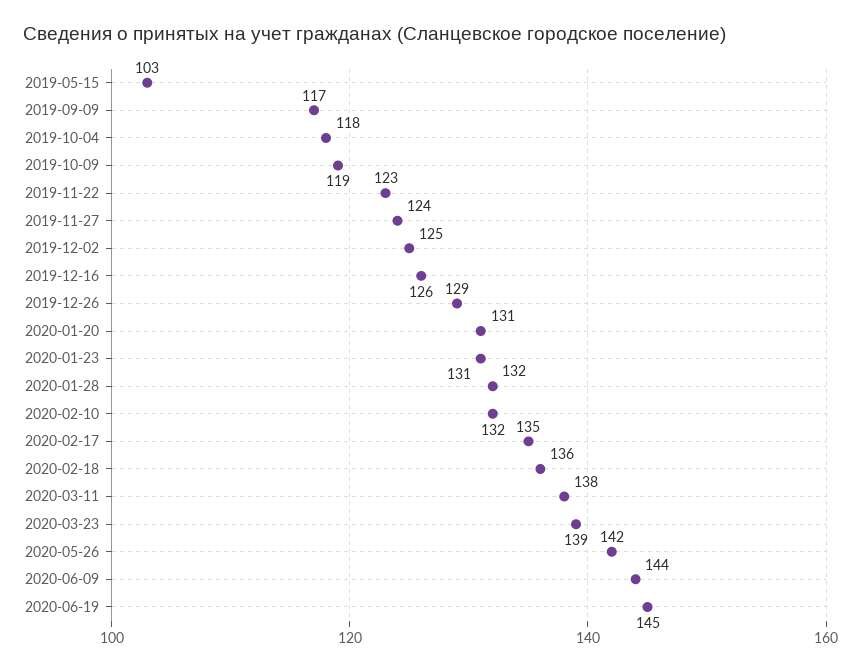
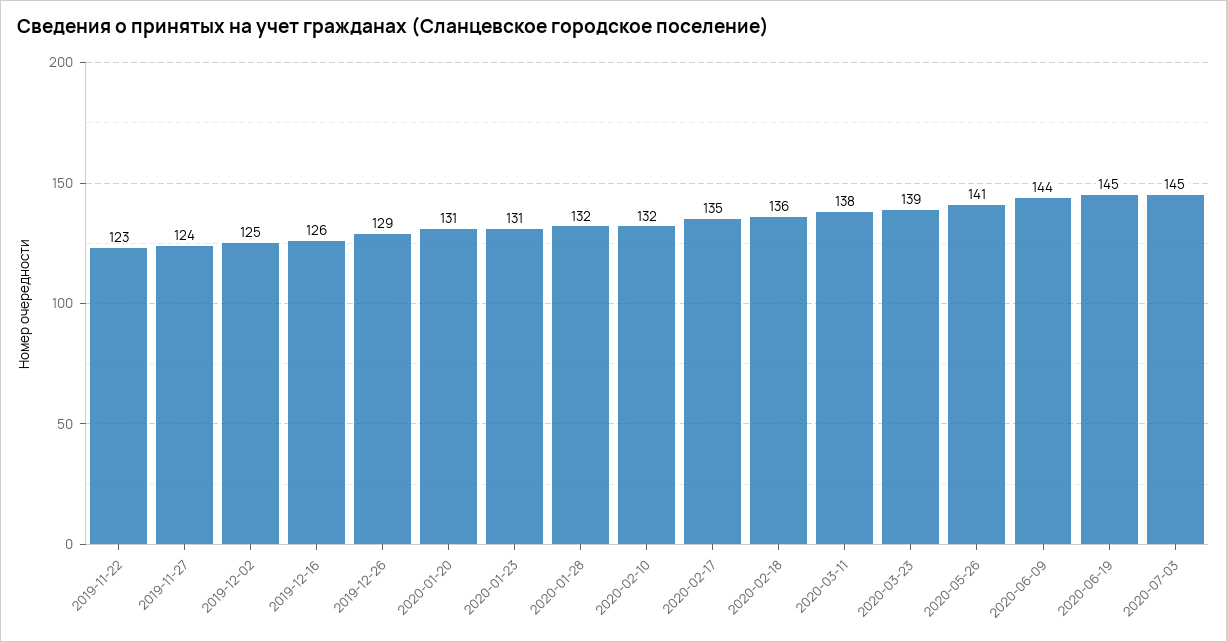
2019-05-15: 103 -> none
2019-09-09: 117 -> none
2019-10-04: 118 -> none
2019-10-09: 119 -> none
2020-05-26: 142 -> 141
2020-07-03: none -> 145

